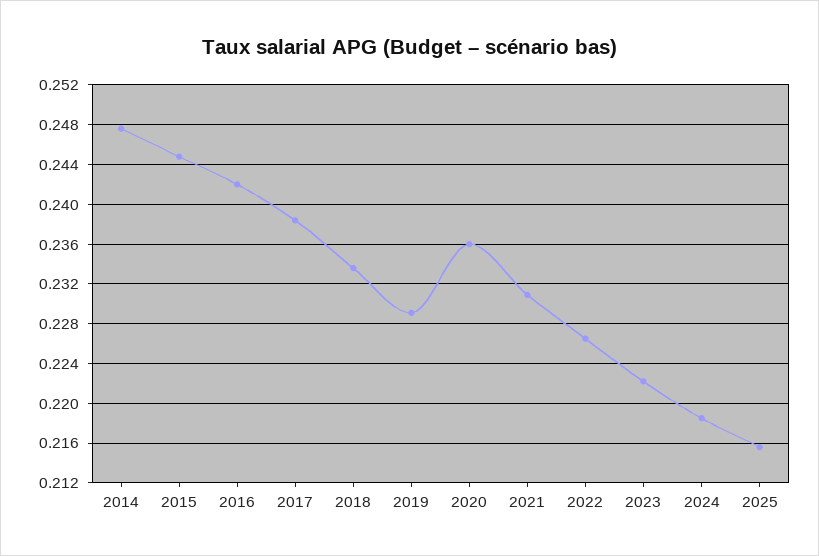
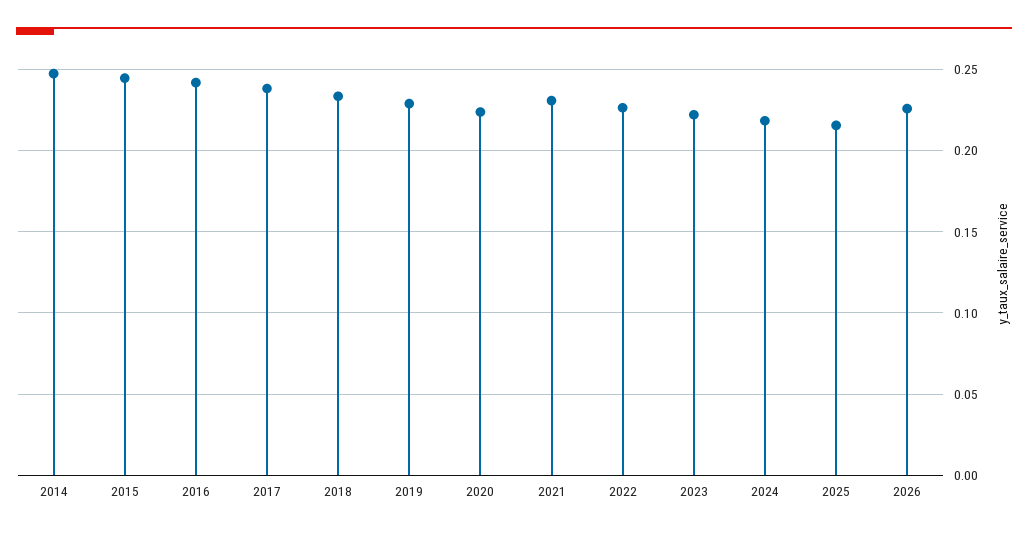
2020: 0.236 -> 0.225
2026: none -> 0.225

